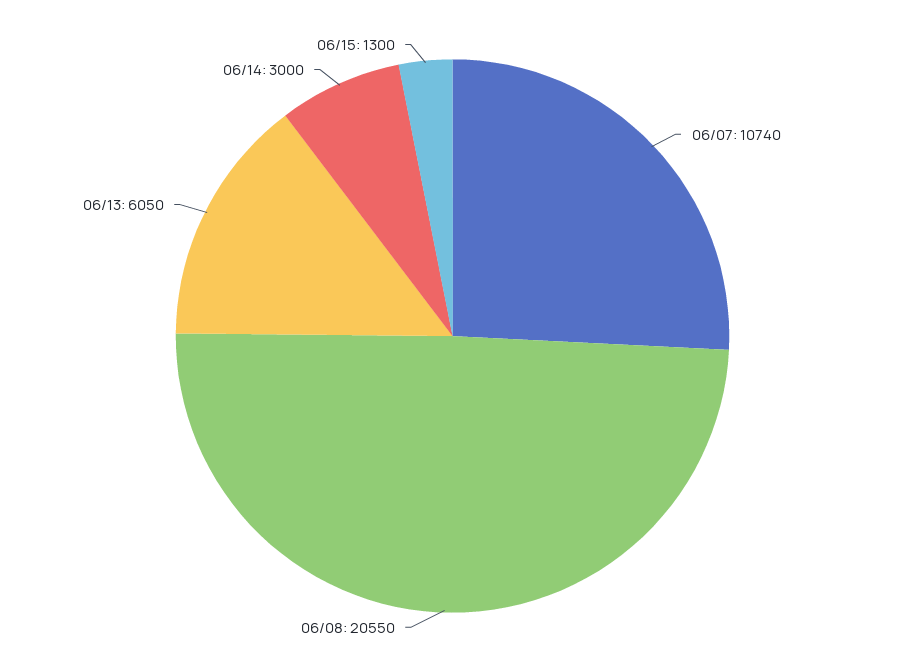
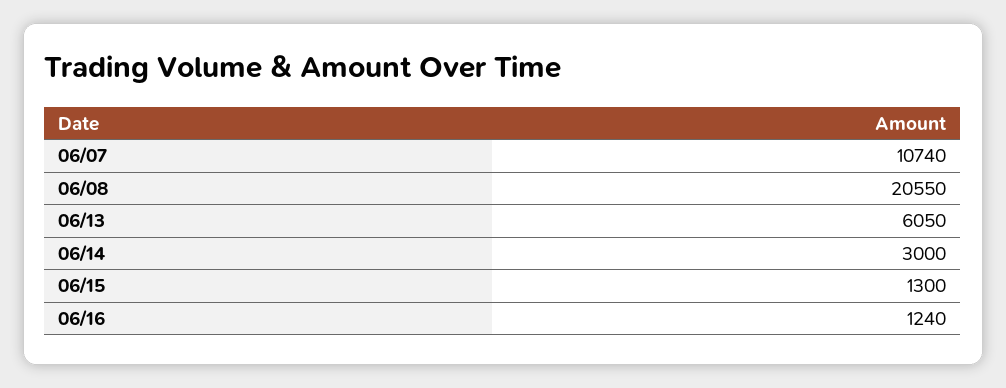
06/16: none -> 1240

